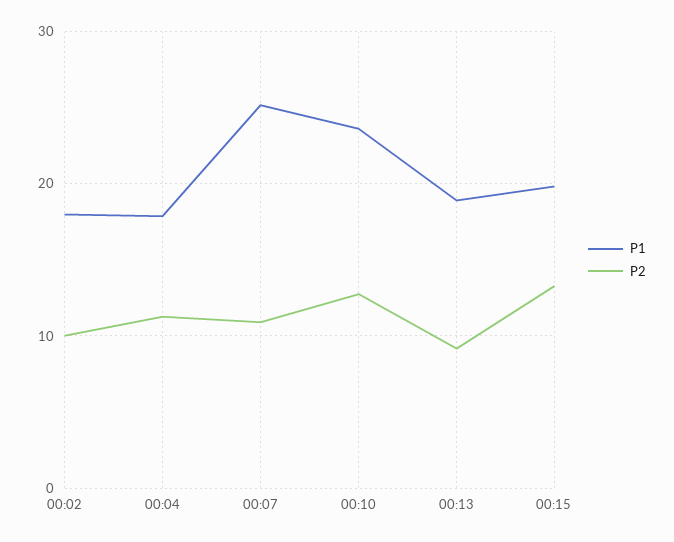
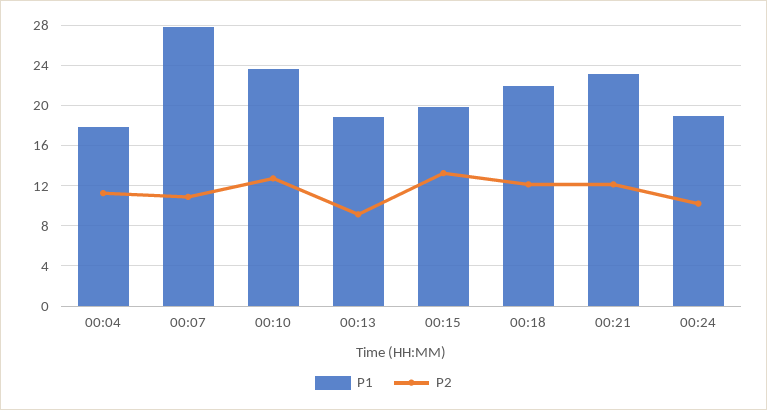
P1, 00:02: 18 -> none
P2, 00:02: 10 -> none
P1, 00:07: 25 -> 28
P1, 00:18: none -> 22
P2, 00:18: none -> 12
P1, 00:21: none -> 23
P2, 00:21: none -> 12
P1, 00:24: none -> 19
P2, 00:24: none -> 10

